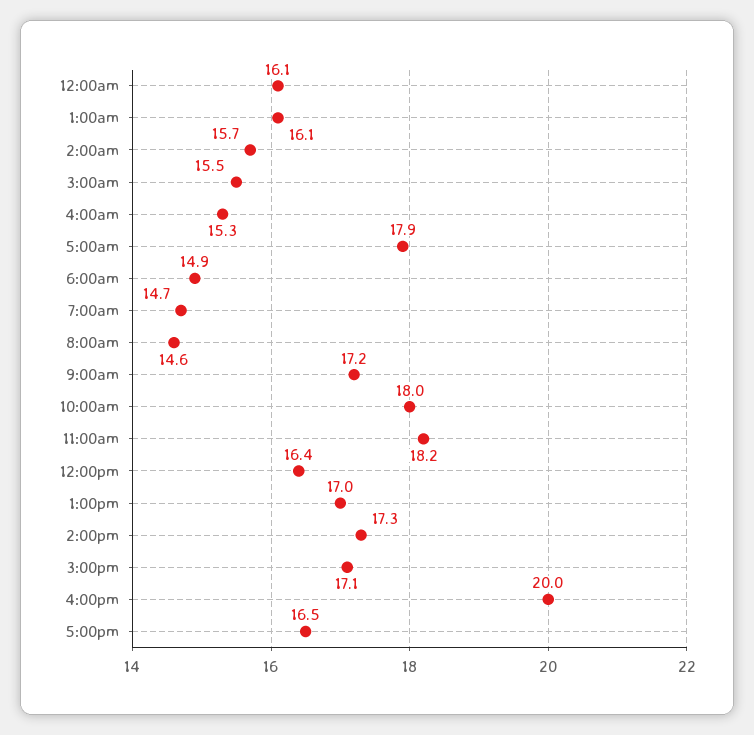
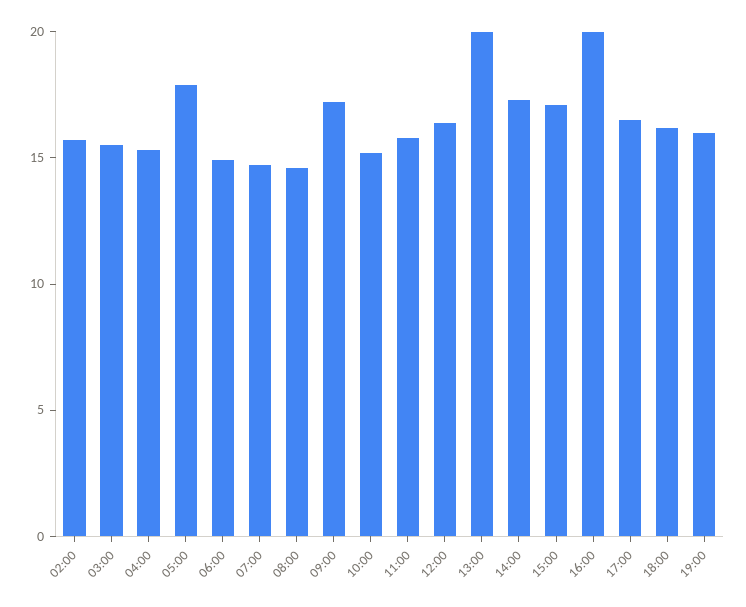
12:00am: 16.1 -> none
1:00am: 16.1 -> none
10:00am: 18 -> 15
11:00am: 18.2 -> 16
1:00pm: 17 -> 20
18:00: none -> 16
19:00: none -> 16

